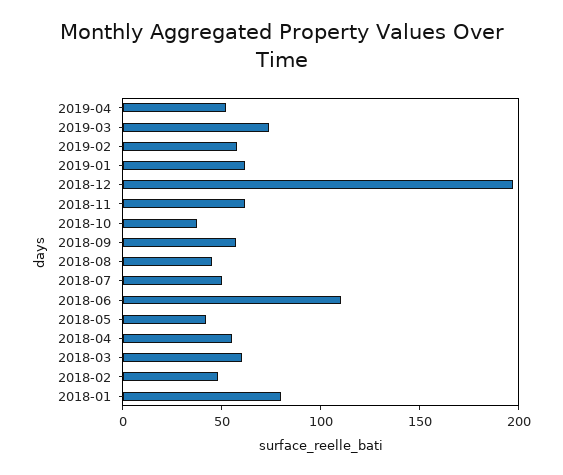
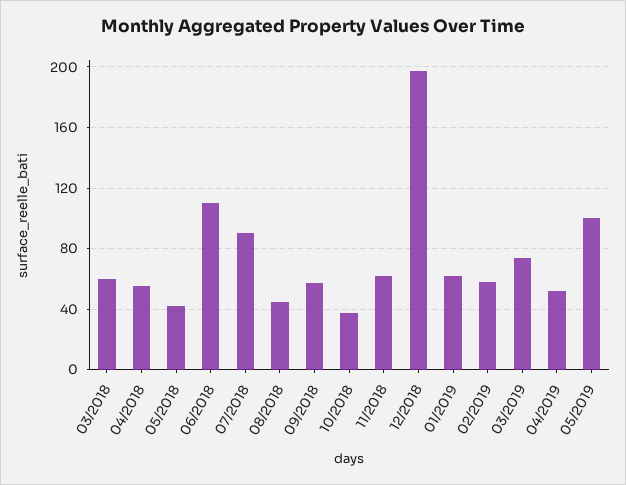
2018-07: 50 -> 90
2018-02: 50 -> none
2018-01: 80 -> none
05/2019: none -> 100

